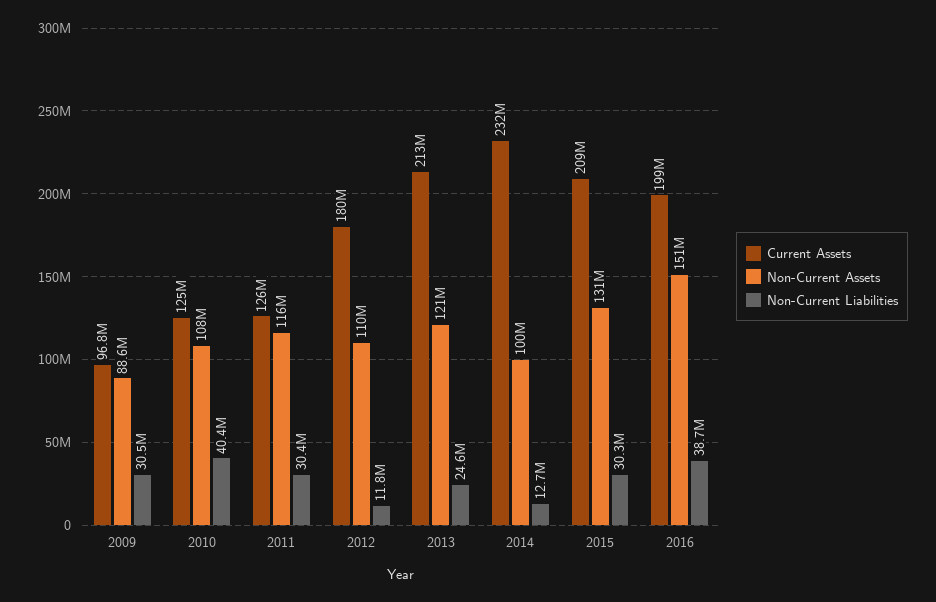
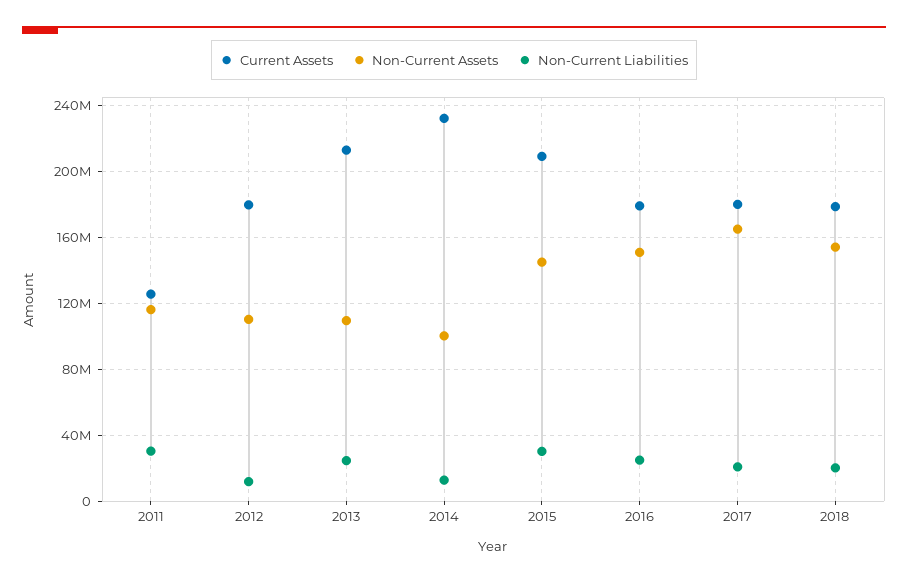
Current Assets, 2009: 96800000 -> none
Non-Current Assets, 2009: 88600000 -> none
Non-Current Liabilities, 2009: 30500000 -> none
Current Assets, 2010: 125000000 -> none
Non-Current Assets, 2010: 108000000 -> none
Non-Current Liabilities, 2010: 40400000 -> none
Non-Current Assets, 2013: 121000000 -> 110000000
Non-Current Assets, 2015: 131000000 -> 145000000
Current Assets, 2016: 199000000 -> 180000000
Non-Current Liabilities, 2016: 38700000 -> 25000000
Current Assets, 2017: none -> 180000000
Non-Current Assets, 2017: none -> 165000000
Non-Current Liabilities, 2017: none -> 20000000
Current Assets, 2018: none -> 180000000
Non-Current Assets, 2018: none -> 155000000
Non-Current Liabilities, 2018: none -> 20000000

